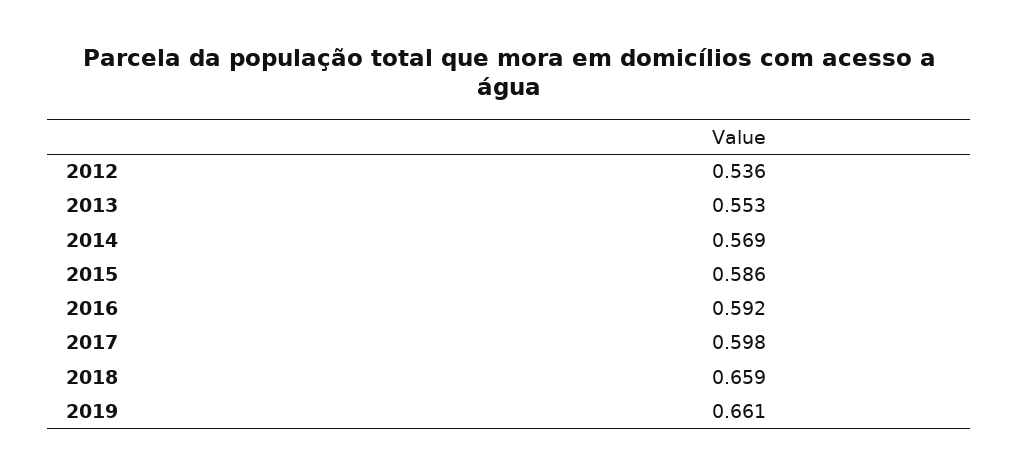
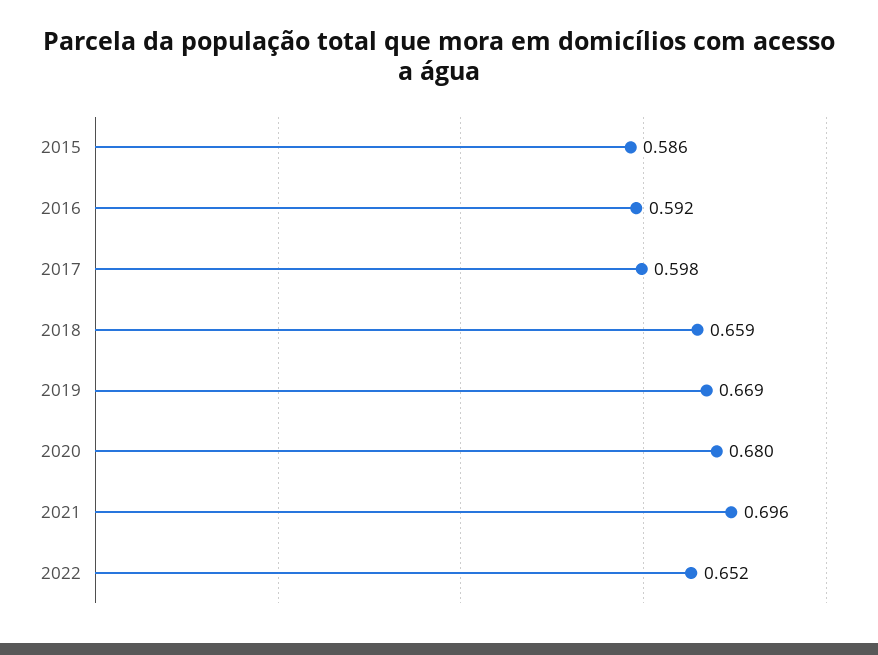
2012: 0.536 -> none
2013: 0.553 -> none
2014: 0.569 -> none
2019: 0.661 -> 0.669
2020: none -> 0.68
2021: none -> 0.696
2022: none -> 0.652

